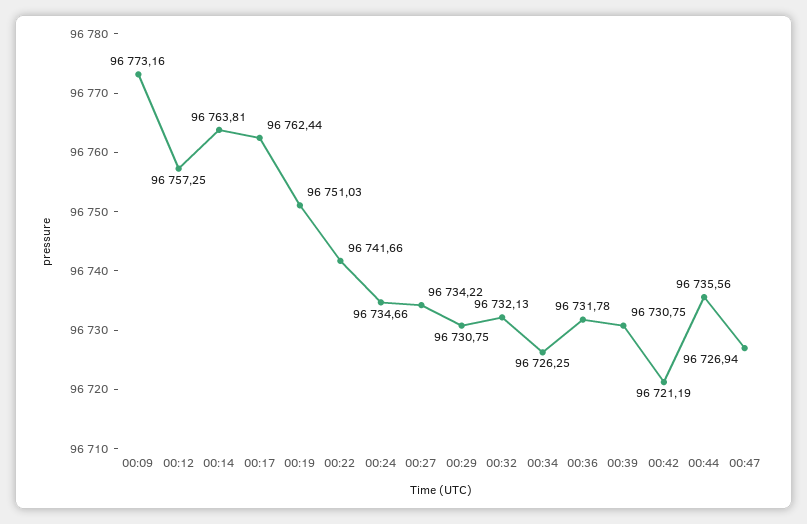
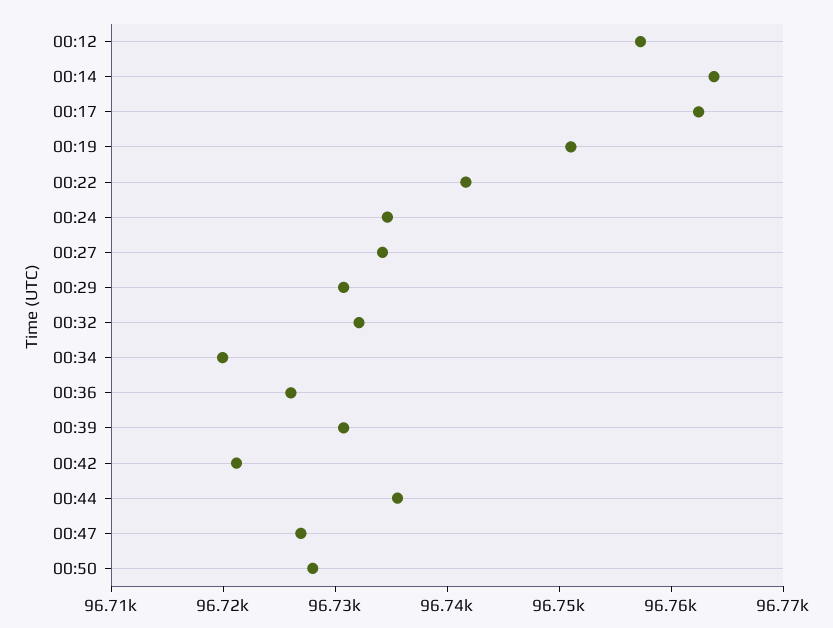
00:09: 96773.16 -> none
00:34: 96726.25 -> 96720
00:36: 96731.78 -> 96726
00:50: none -> 96728

